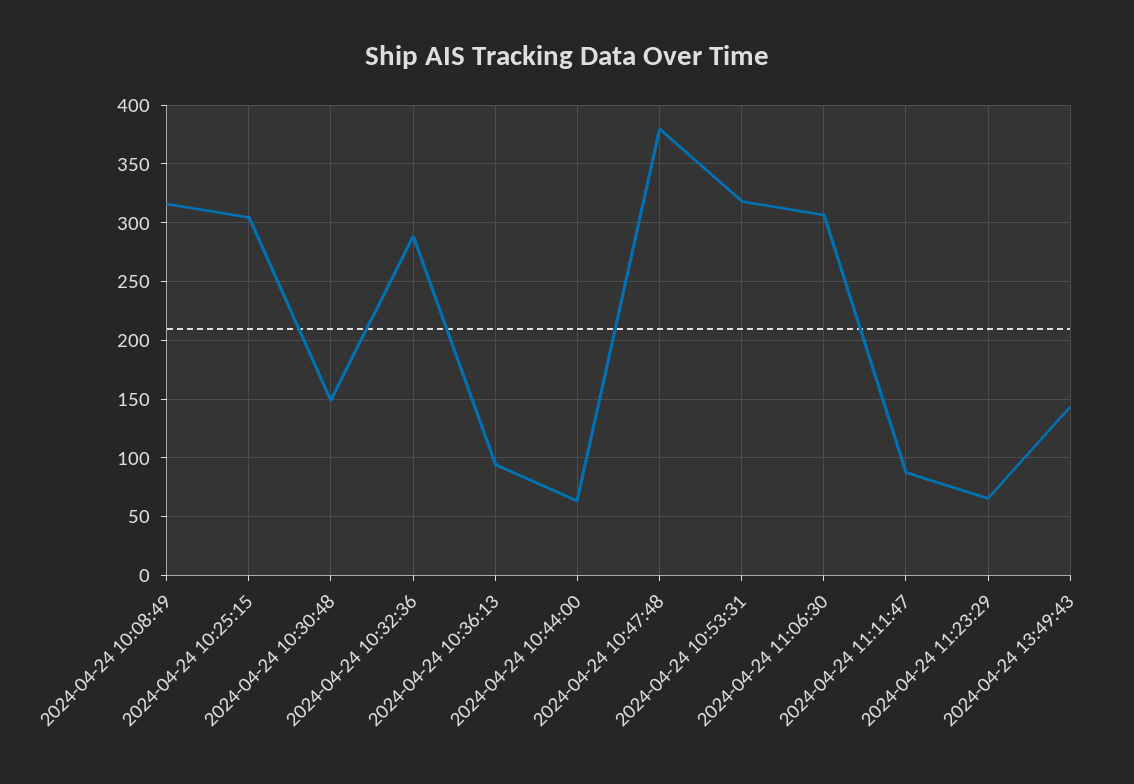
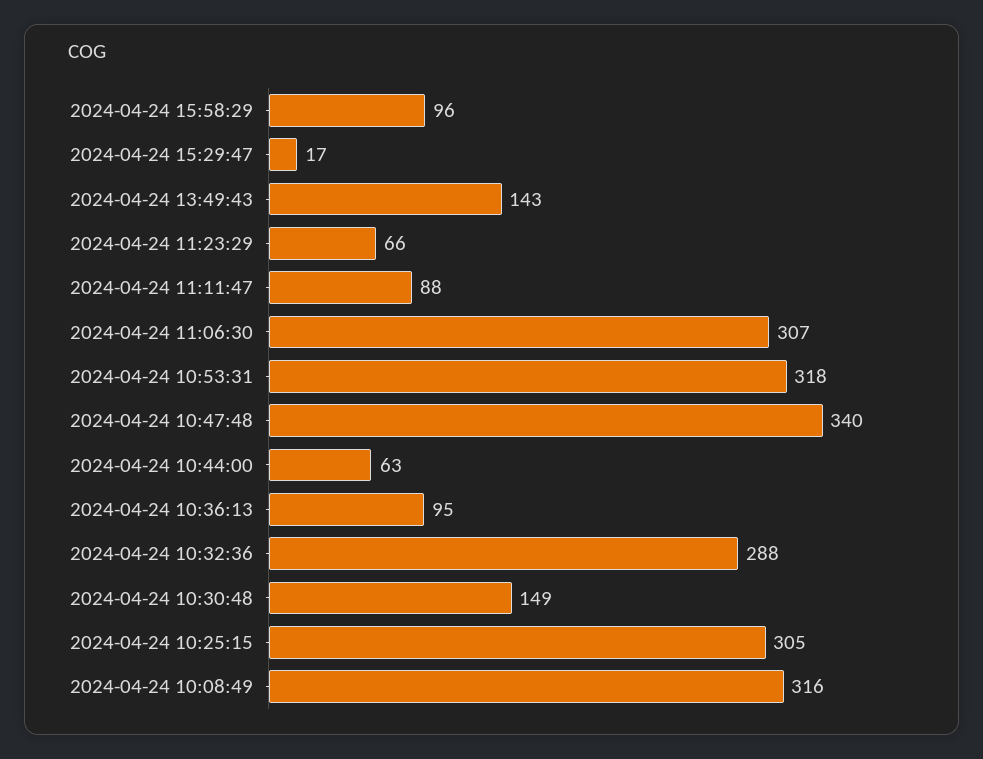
2024-04-24 10:47:48: 380 -> 340
2024-04-24 15:58:29: none -> 96
2024-04-24 15:29:47: none -> 17

